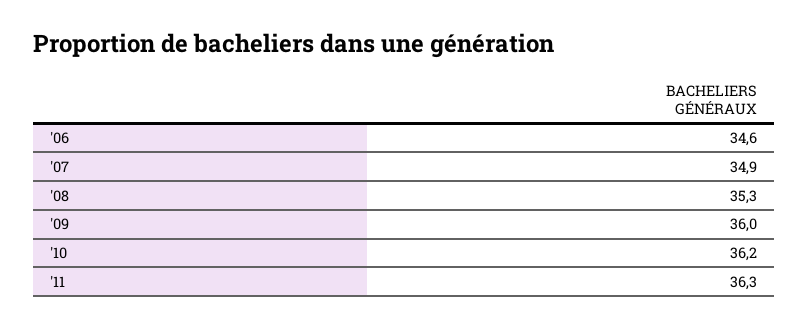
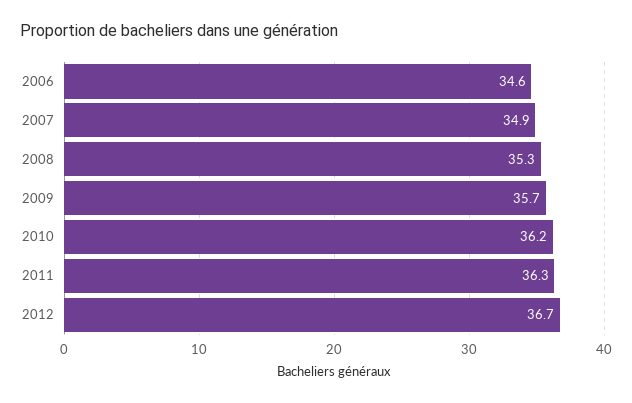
'09: 36 -> 35.7
2012: none -> 36.7

